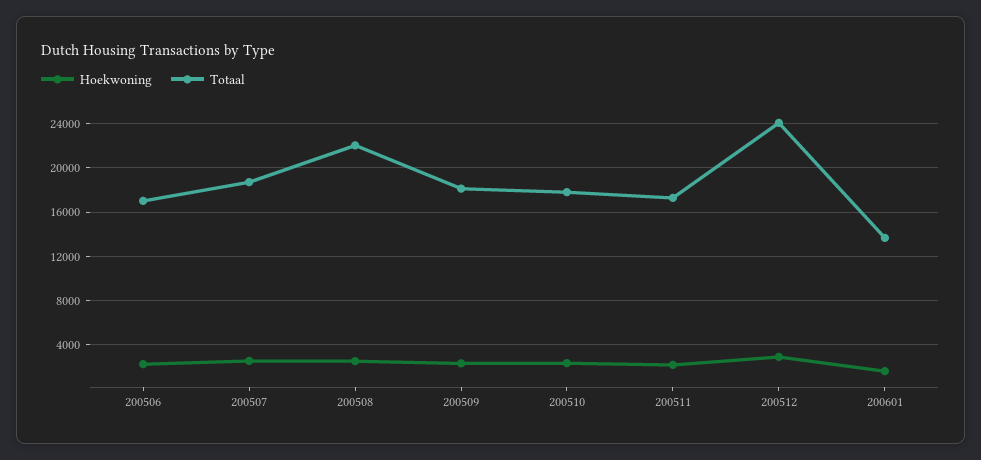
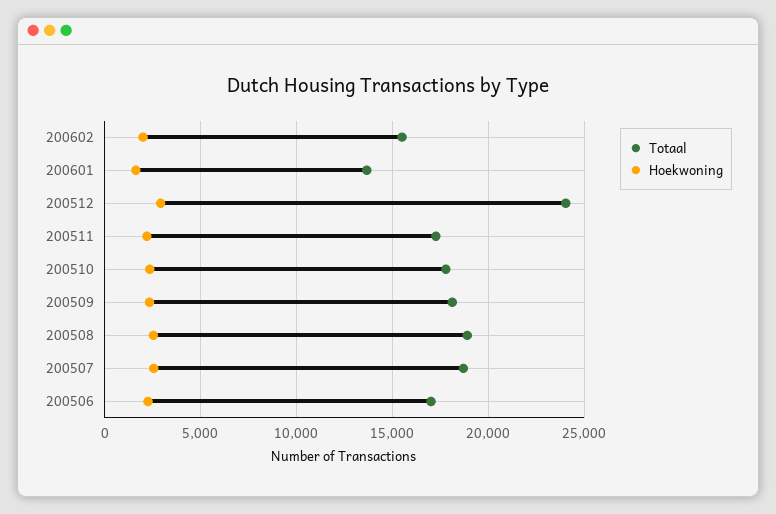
Totaal, 200508: 22000 -> 19000
Totaal, 200602: none -> 15500
Hoekwoning, 200602: none -> 2000

